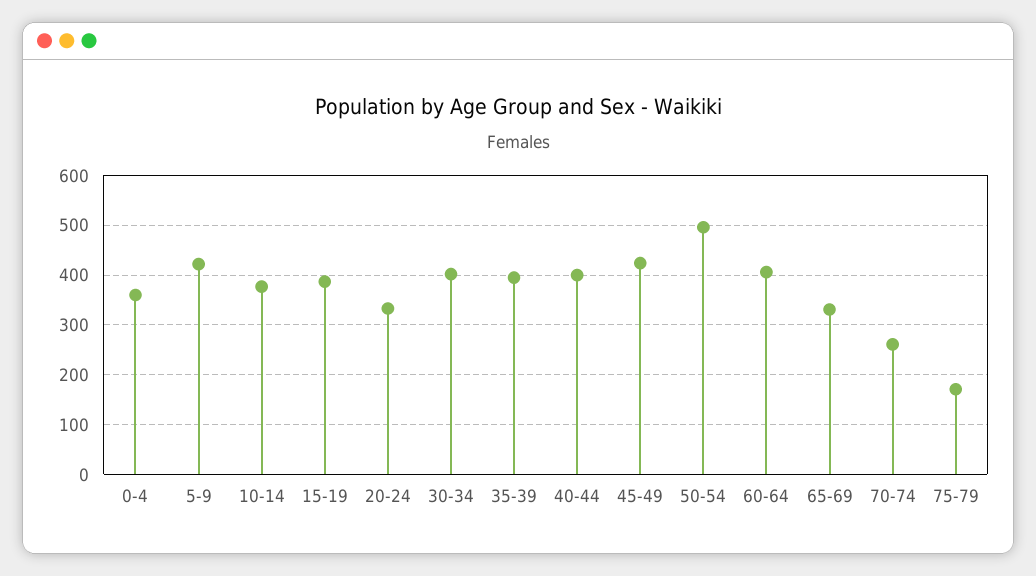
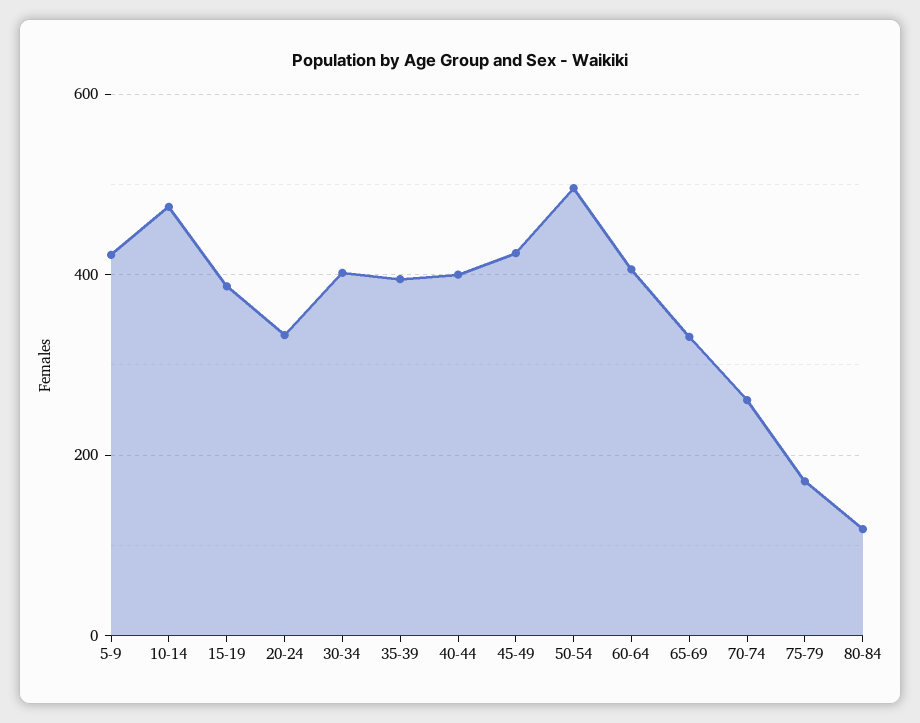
0-4: 360 -> none
10-14: 380 -> 480
80-84: none -> 120

